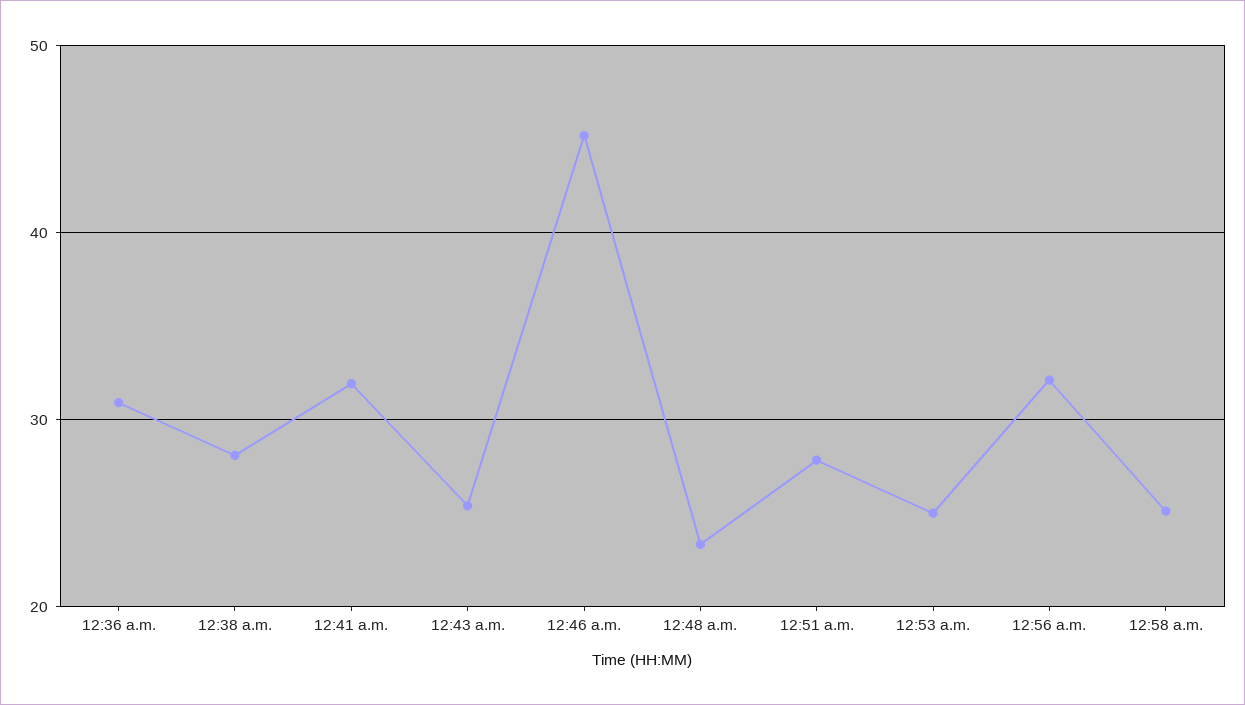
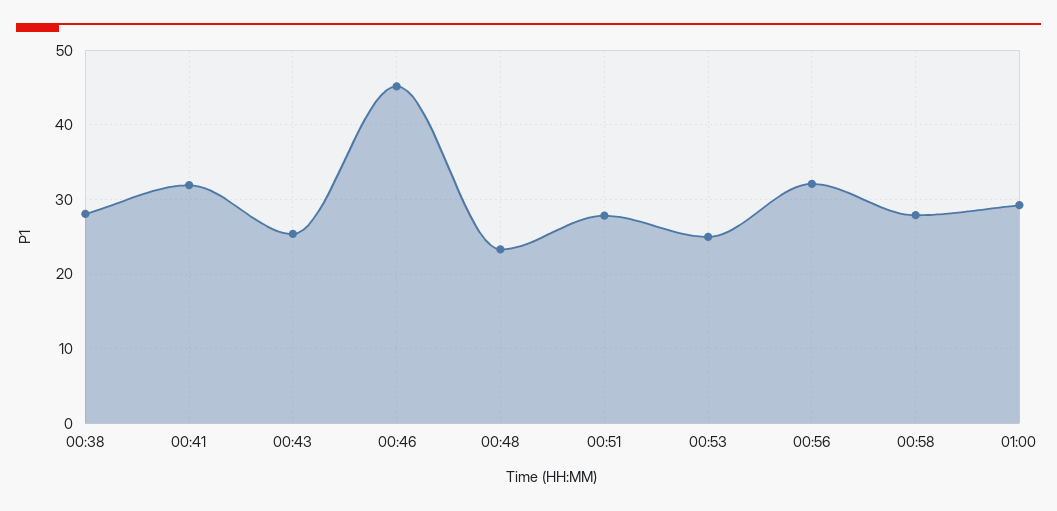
12:36 a.m.: 31 -> none
12:58 a.m.: 25 -> 28
01:00: none -> 29

